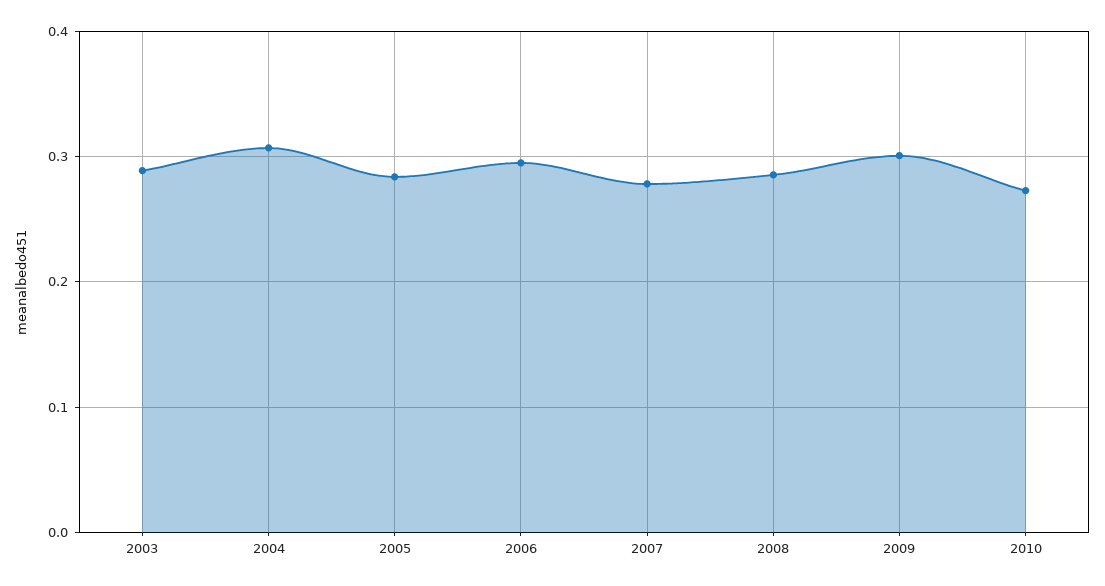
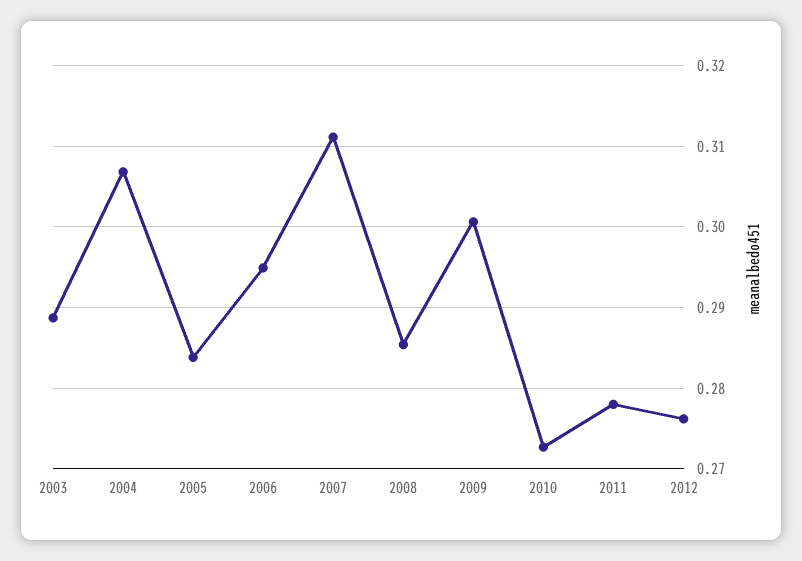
2007: 0.28 -> 0.311
2011: none -> 0.278
2012: none -> 0.276

